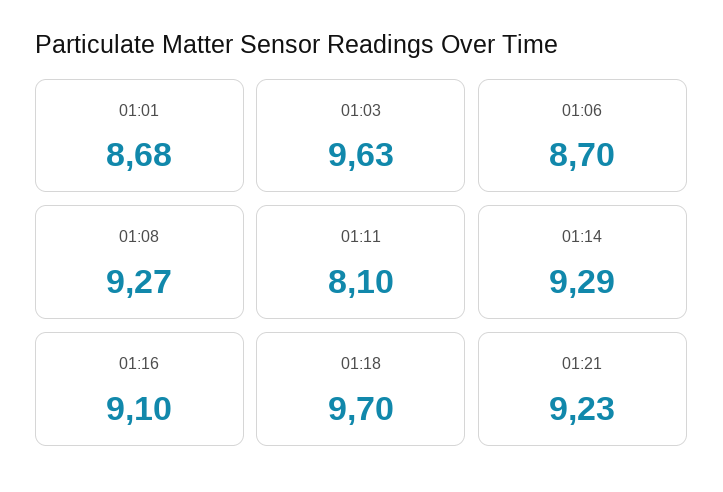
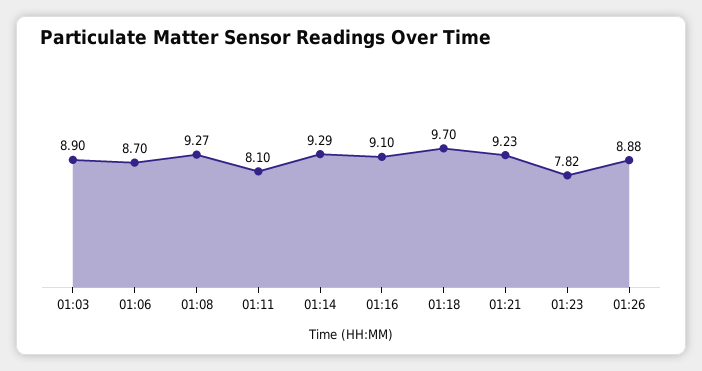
01:01: 8.68 -> none
01:03: 9.63 -> 8.9
01:23: none -> 7.82
01:26: none -> 8.88

